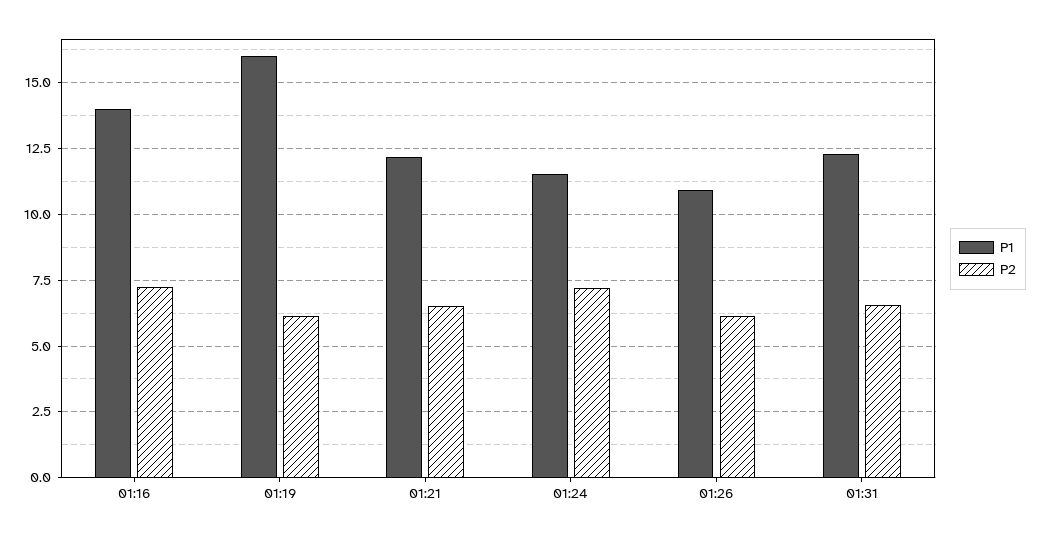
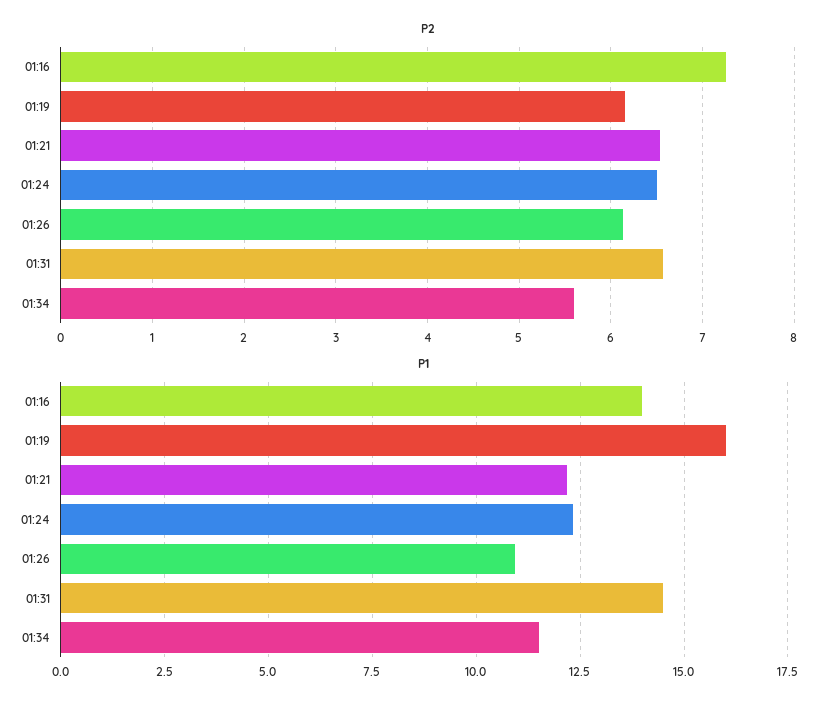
P1, 01:24: 11.5 -> 12.25
P2, 01:24: 7.25 -> 6.5
P1, 01:31: 12.25 -> 14.5
P2, 01:34: none -> 5.6
P1, 01:34: none -> 11.5

